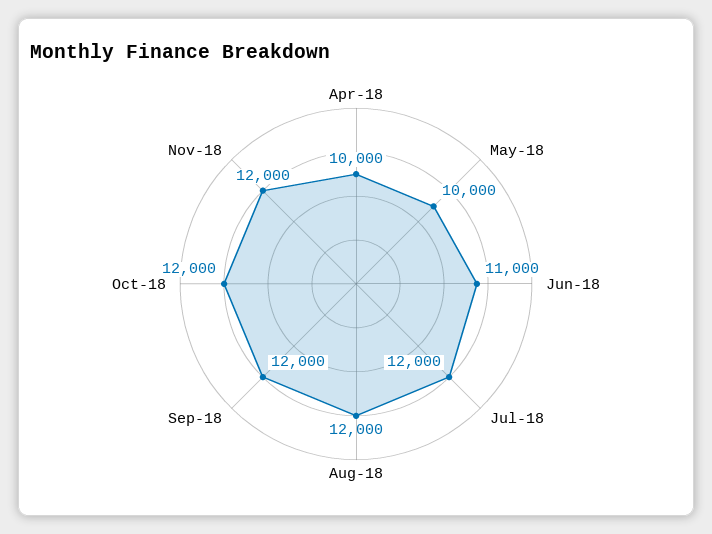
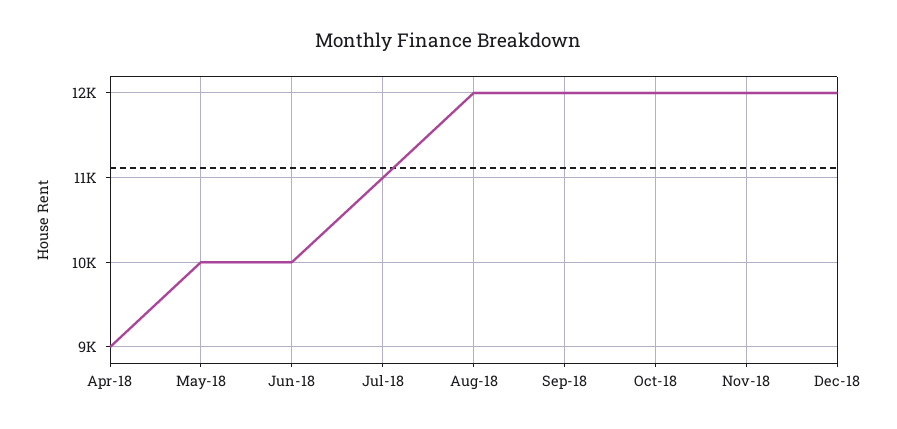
Apr-18: 10000 -> 9000
Jun-18: 11000 -> 10000
Jul-18: 12000 -> 11000
Dec-18: none -> 12000

